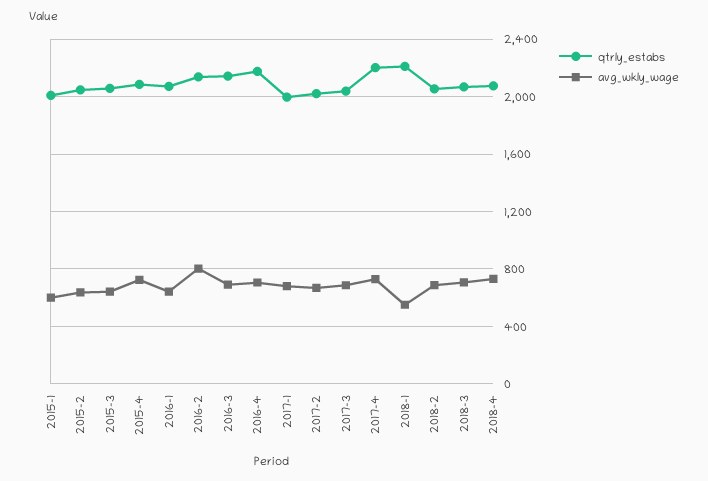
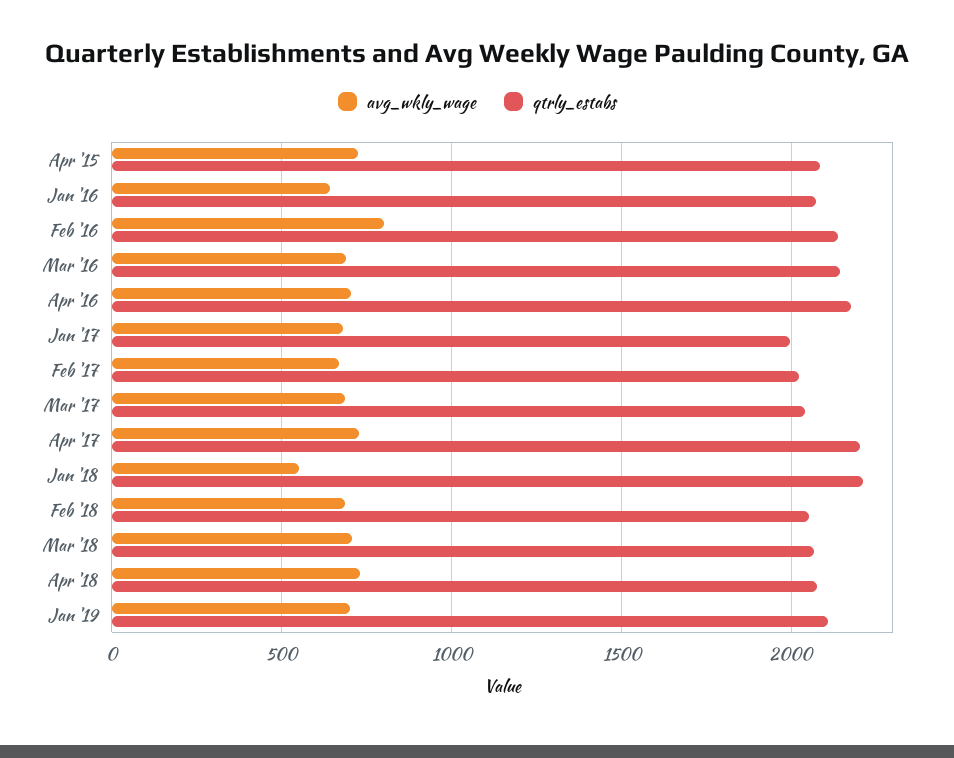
qtrly_estabs, 2015-1: 2000 -> none
avg_wkly_wage, 2015-1: 600 -> none
qtrly_estabs, 2015-2: 2050 -> none
avg_wkly_wage, 2015-2: 650 -> none
qtrly_estabs, 2015-3: 2050 -> none
avg_wkly_wage, 2015-3: 650 -> none
avg_wkly_wage, Jan '19: none -> 700
qtrly_estabs, Jan '19: none -> 2100

